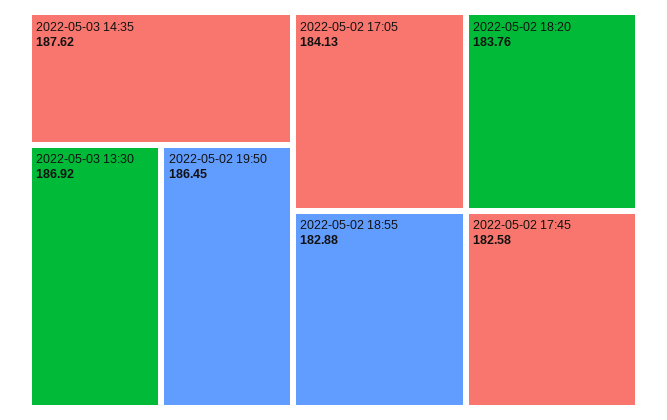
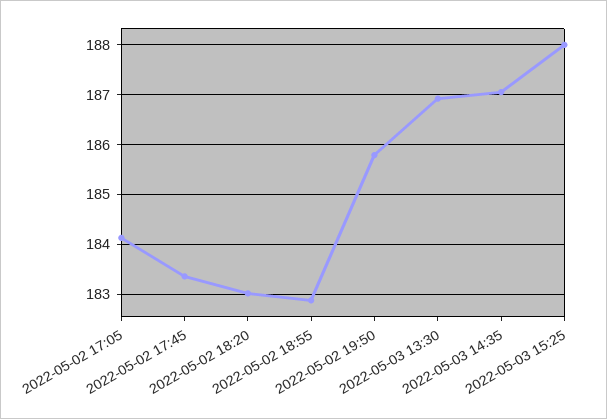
2022-05-03 14:35: 187.62 -> 187
2022-05-02 19:50: 186.45 -> 185.8
2022-05-02 18:20: 183.76 -> 183
2022-05-02 17:45: 182.58 -> 183.4
2022-05-03 15:25: none -> 188

